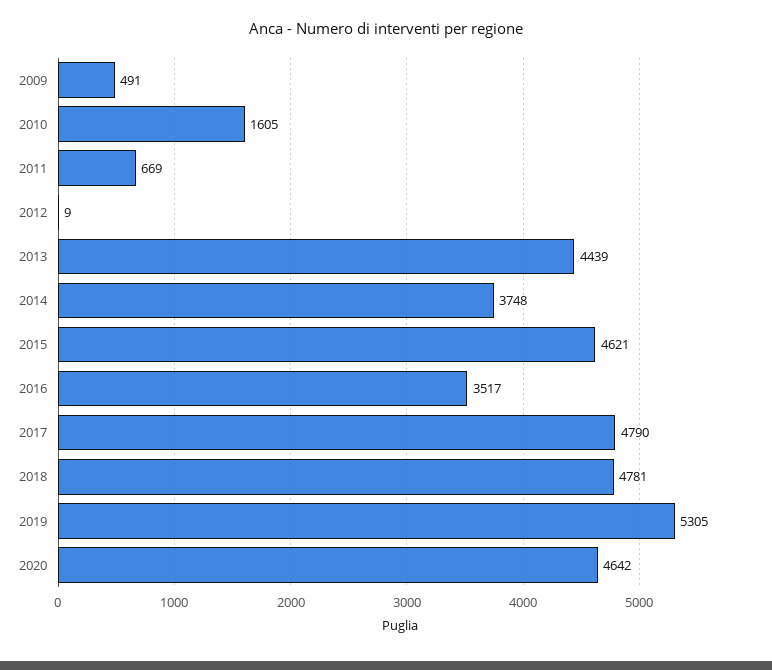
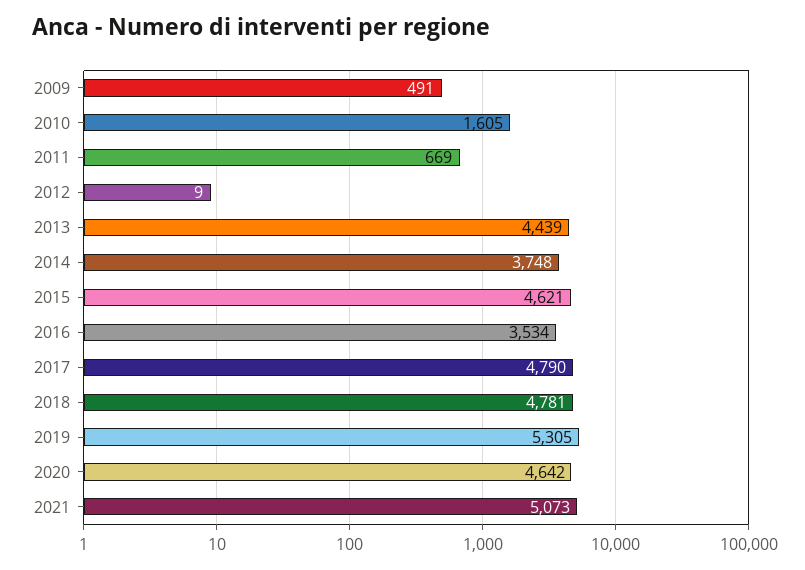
2016: 3517 -> 3534
2021: none -> 5073

